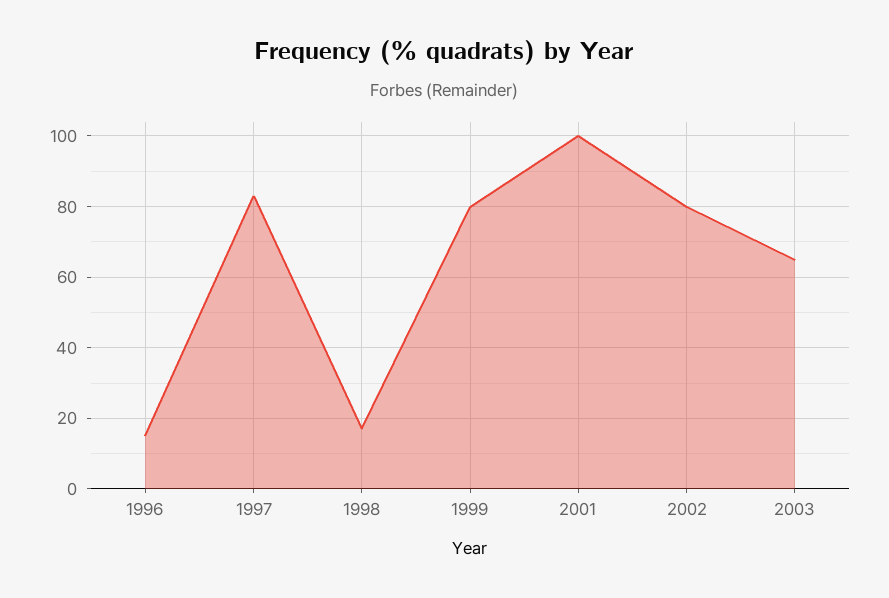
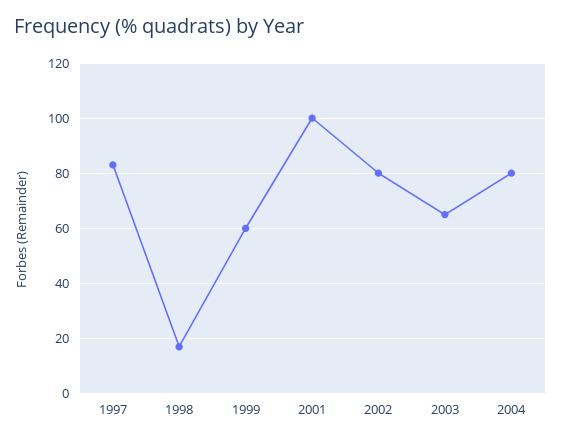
1996: 15 -> none
1999: 80 -> 60
2004: none -> 80

